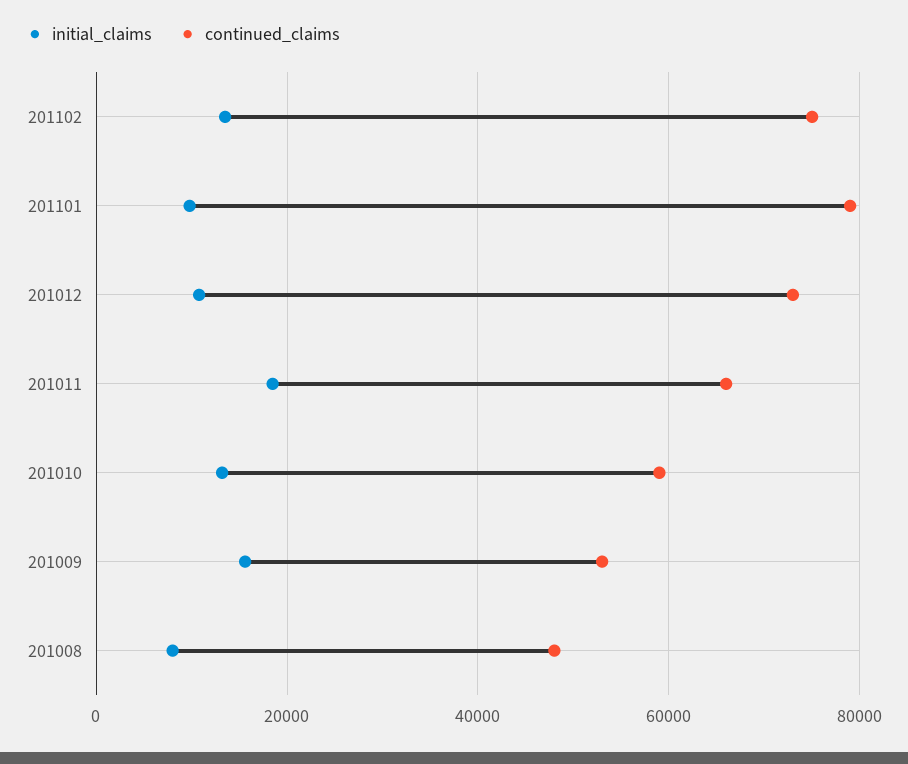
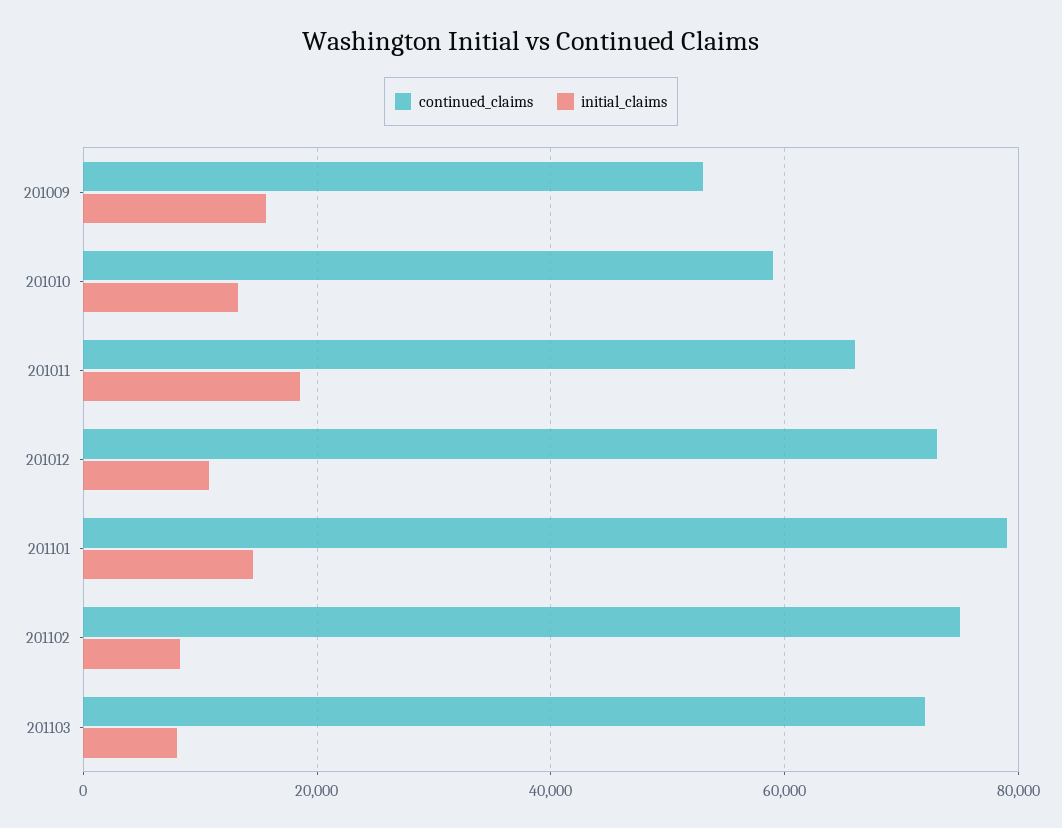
initial_claims, 201102: 14000 -> 8000
initial_claims, 201101: 10000 -> 14000
initial_claims, 201008: 8000 -> none
continued_claims, 201008: 48000 -> none
continued_claims, 201103: none -> 72000
initial_claims, 201103: none -> 8000

